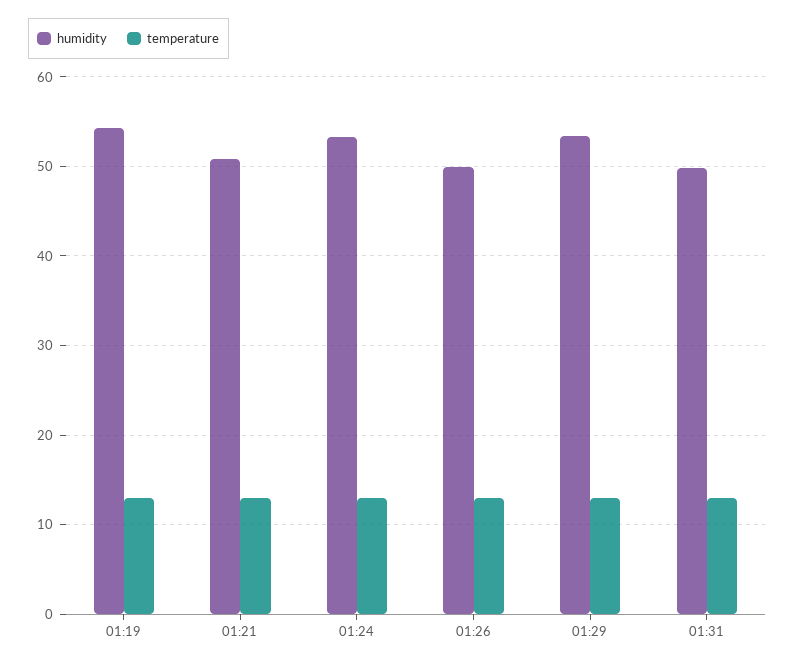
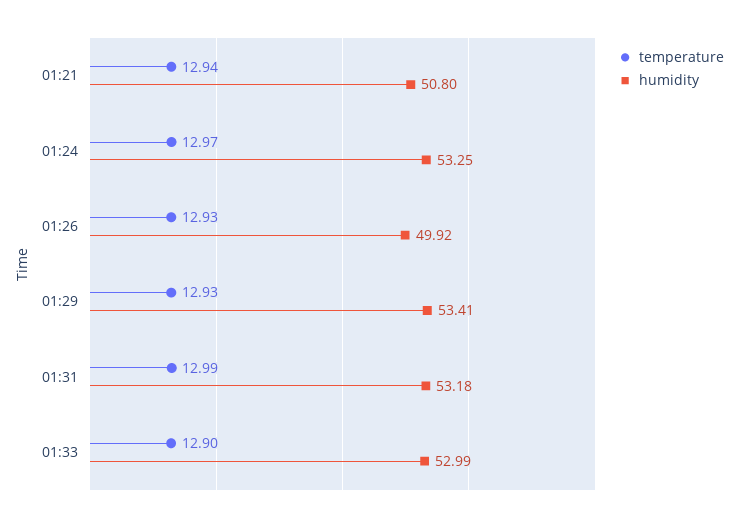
humidity, 01:19: 54 -> none
temperature, 01:19: 13 -> none
humidity, 01:31: 50 -> 53.18
temperature, 01:33: none -> 12.9
humidity, 01:33: none -> 52.99

